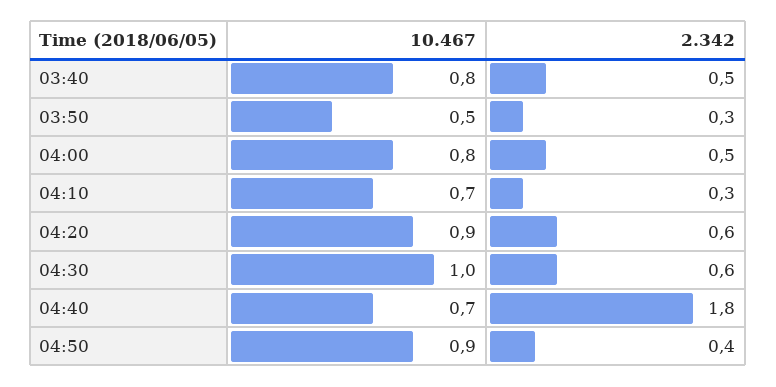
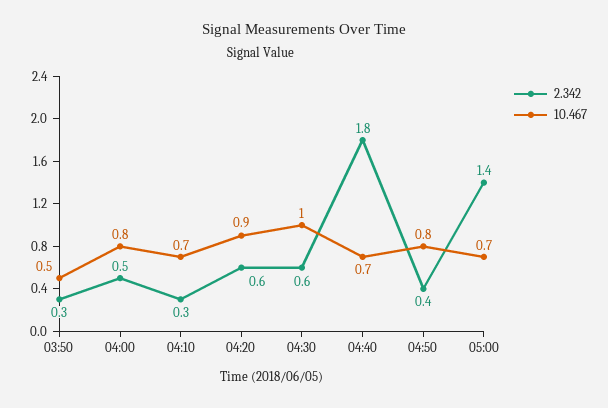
10.467, 03:40: 0.8 -> none
2.342, 03:40: 0.5 -> none
10.467, 04:50: 0.9 -> 0.8
2.342, 05:00: none -> 1.4
10.467, 05:00: none -> 0.7

